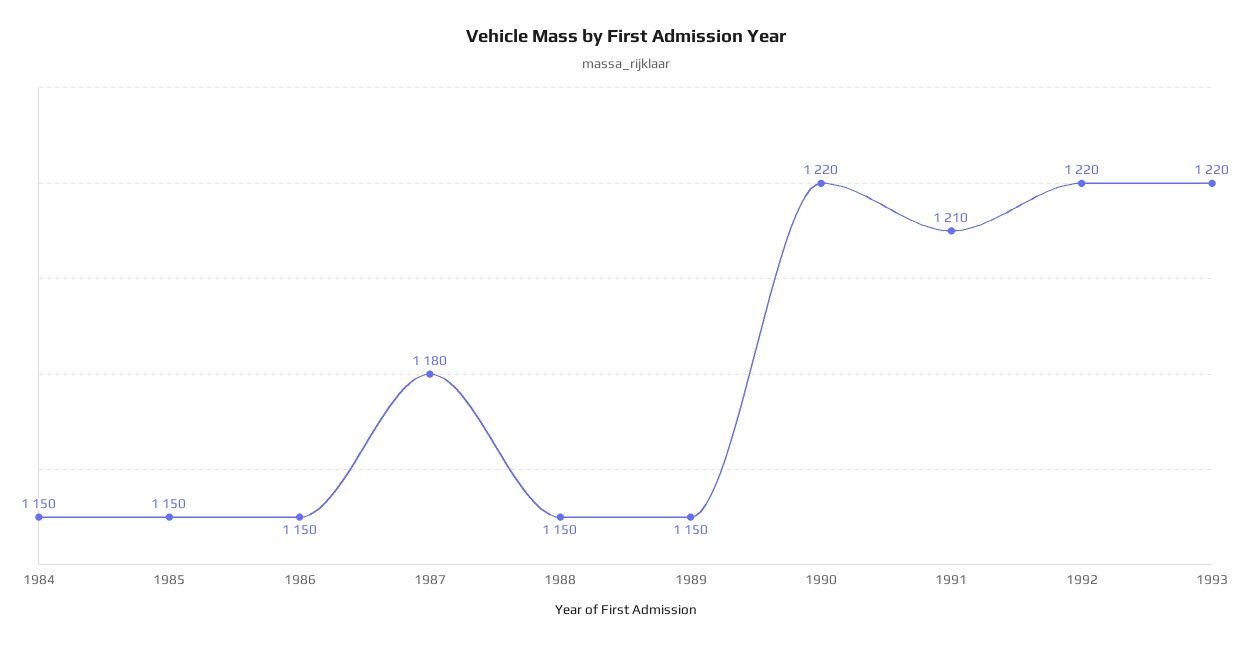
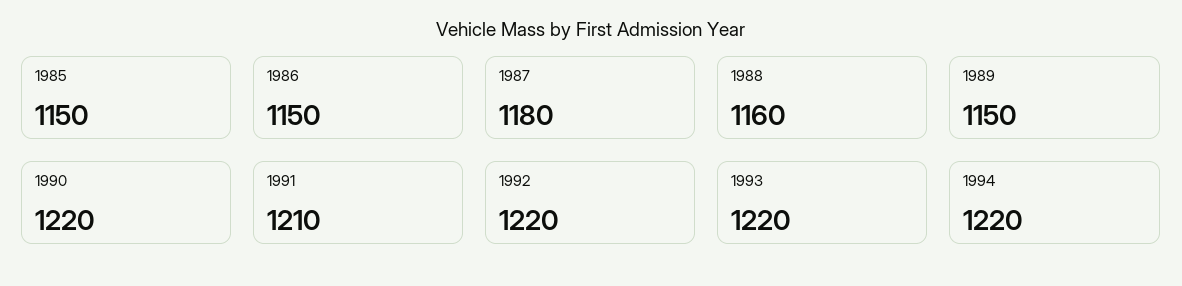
1984: 1150 -> none
1988: 1150 -> 1160
1994: none -> 1220

